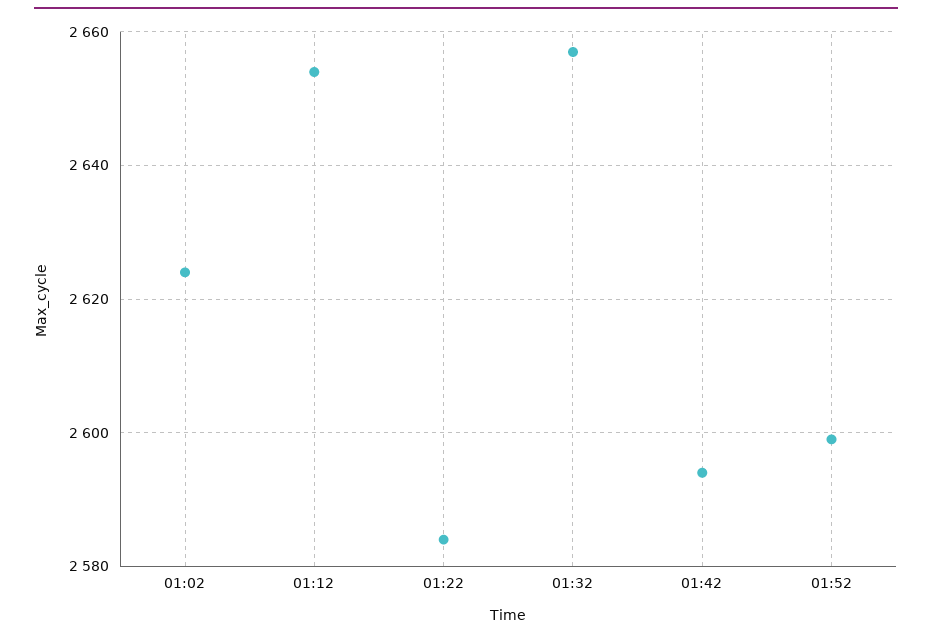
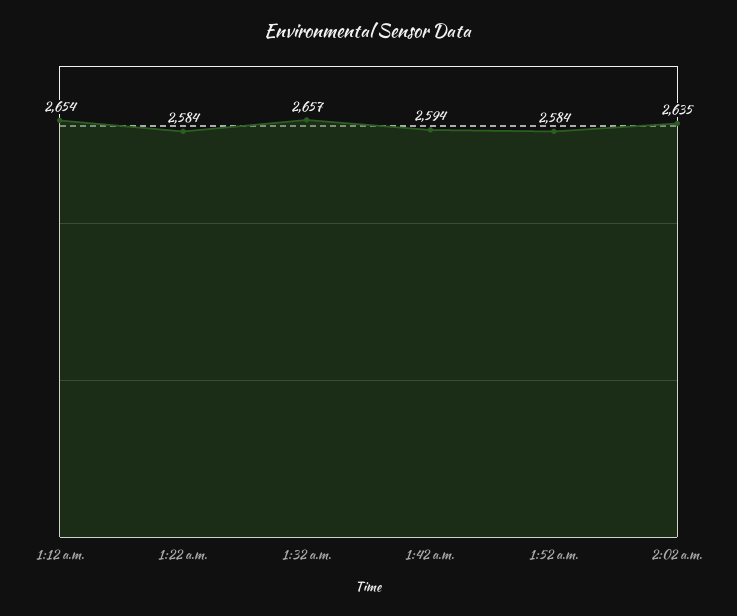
01:02: 2625 -> none
01:52: 2600 -> 2584
2:02 a.m.: none -> 2635

